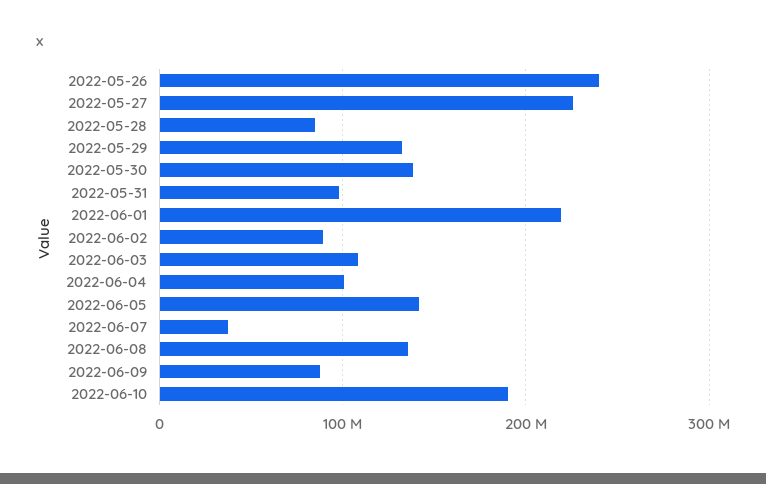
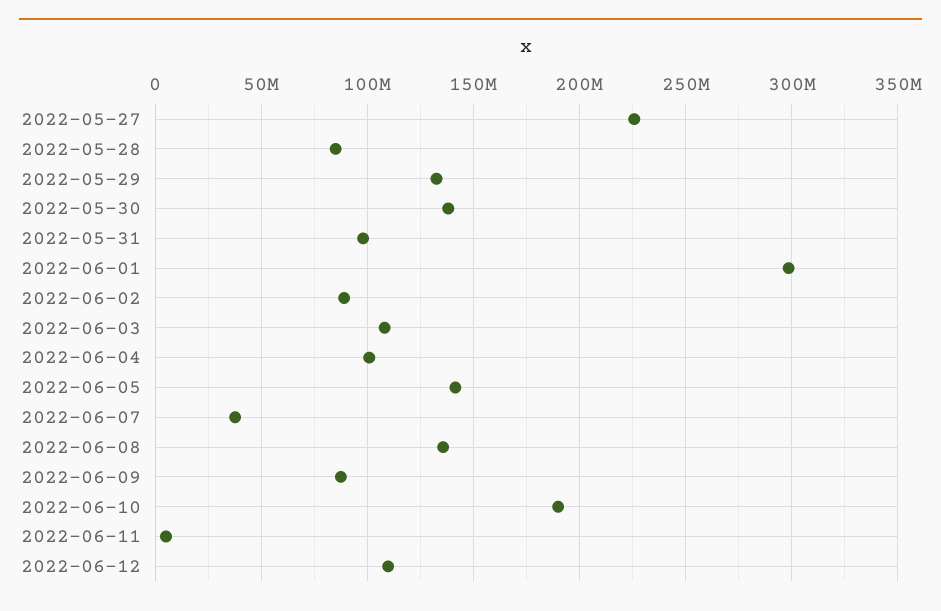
2022-05-26: 240000000 -> none
2022-06-01: 220000000 -> 300000000
2022-06-11: none -> 5000000
2022-06-12: none -> 110000000

